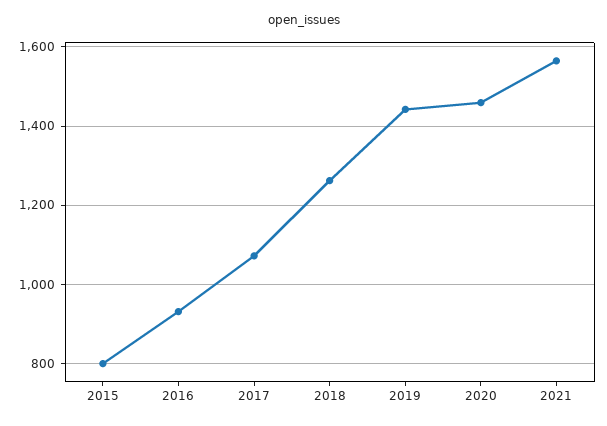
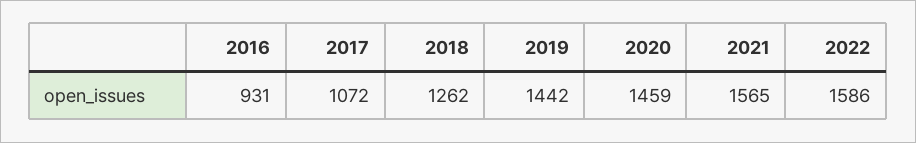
2015: 800 -> none
2022: none -> 1586

